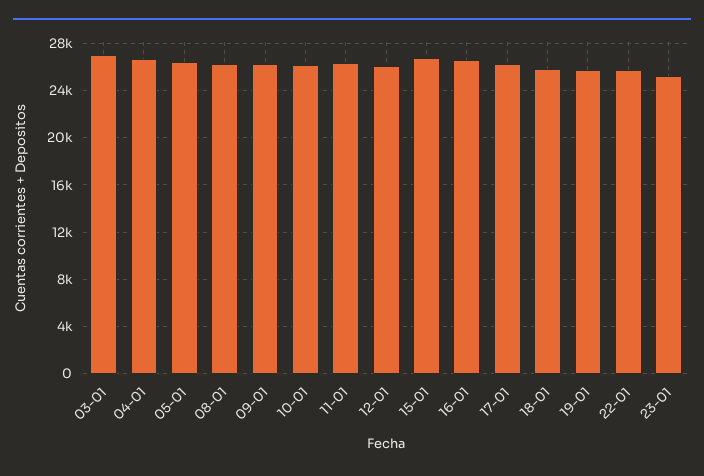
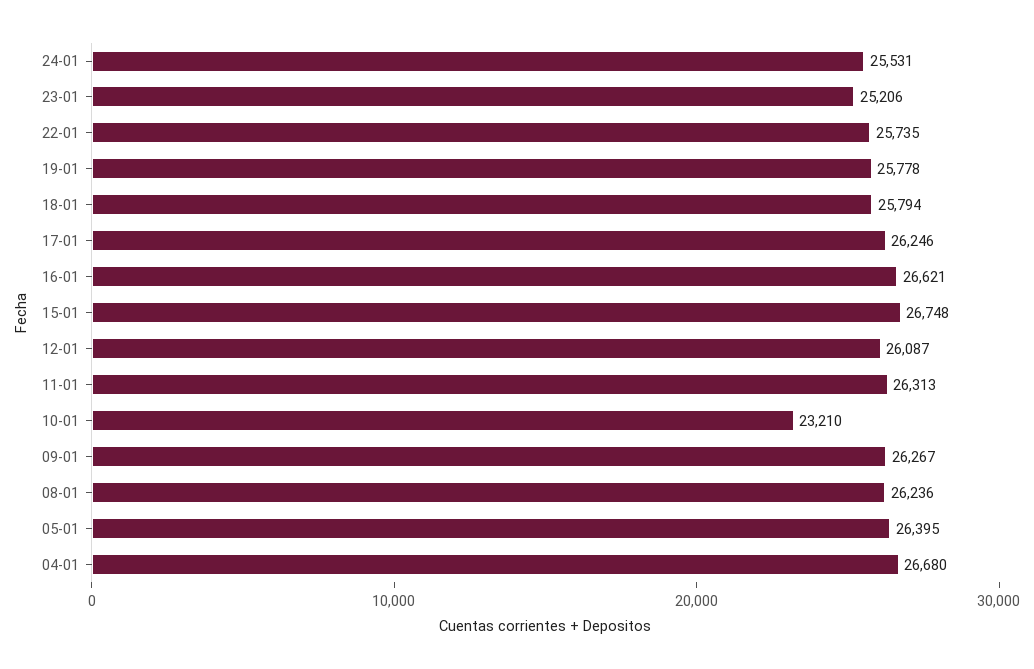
03-01: 27000 -> none
10-01: 26000 -> 23210
24-01: none -> 25531

